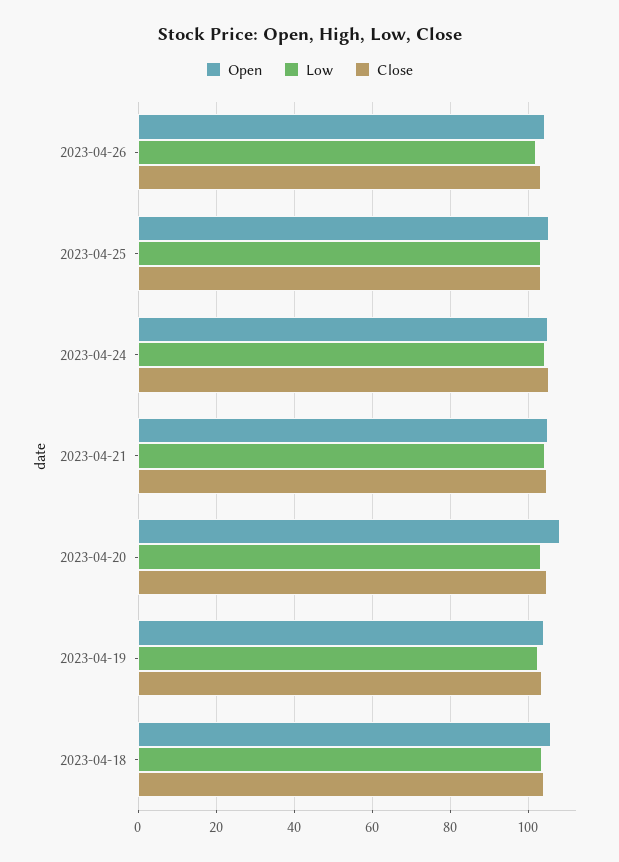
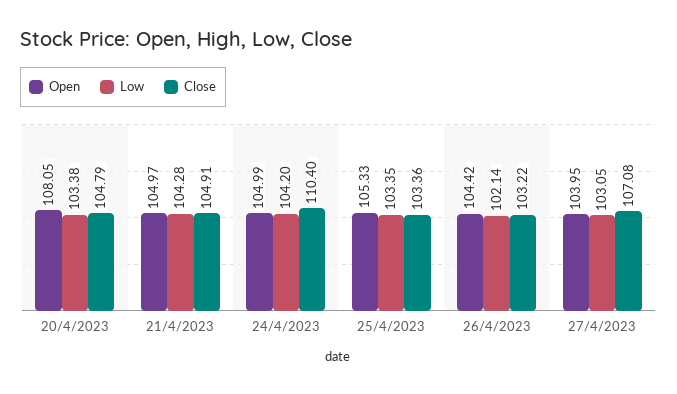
Close, 2023-04-24: 106 -> 110.4
Open, 2023-04-19: 104 -> none
Low, 2023-04-19: 102 -> none
Close, 2023-04-19: 104 -> none
Open, 2023-04-18: 106 -> none
Low, 2023-04-18: 104 -> none
Close, 2023-04-18: 104 -> none
Open, 27/4/2023: none -> 103.95
Low, 27/4/2023: none -> 103.05
Close, 27/4/2023: none -> 107.08

